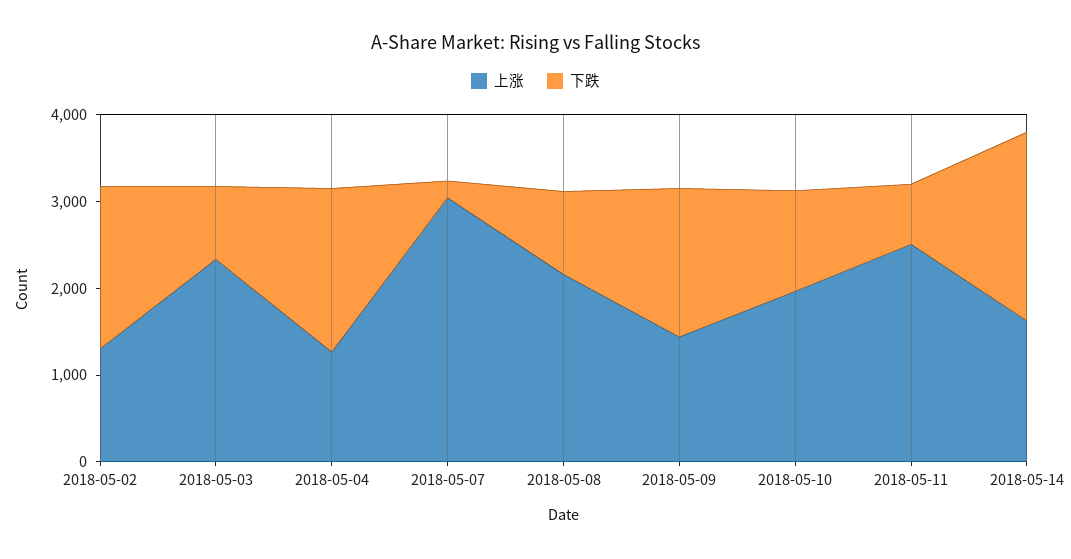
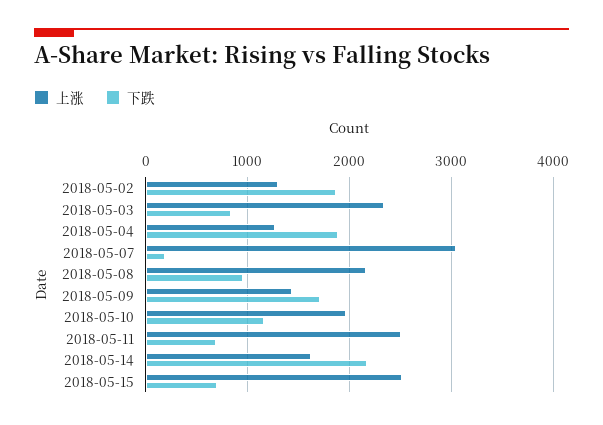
上涨, 2018-05-15: none -> 2500
下跌, 2018-05-15: none -> 700

